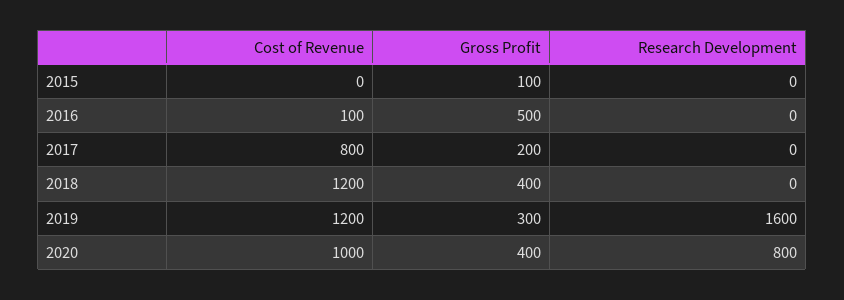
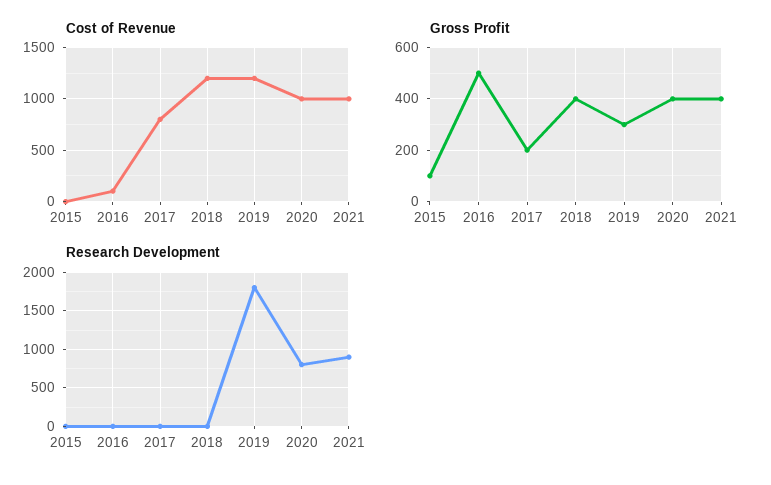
Research Development, 2019: 1600 -> 1800
Cost of Revenue, 2021: none -> 1000
Gross Profit, 2021: none -> 400
Research Development, 2021: none -> 900

